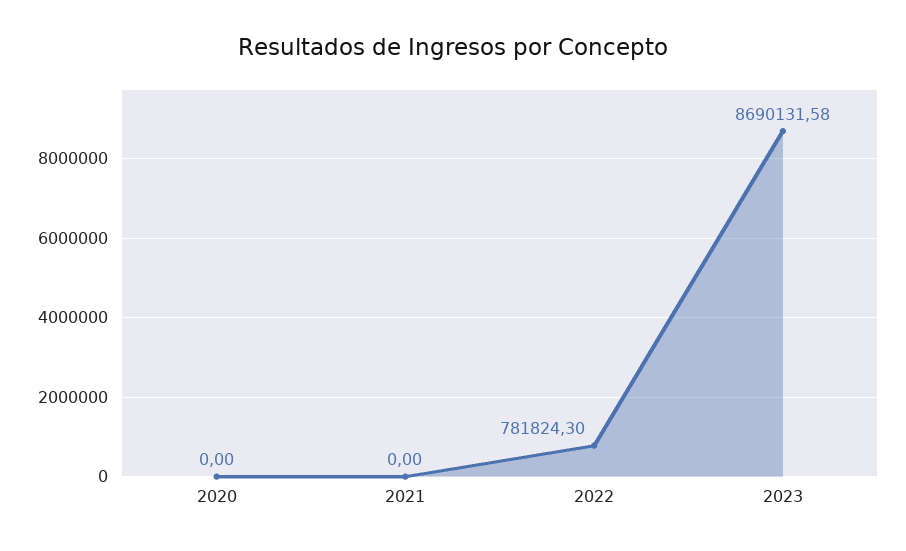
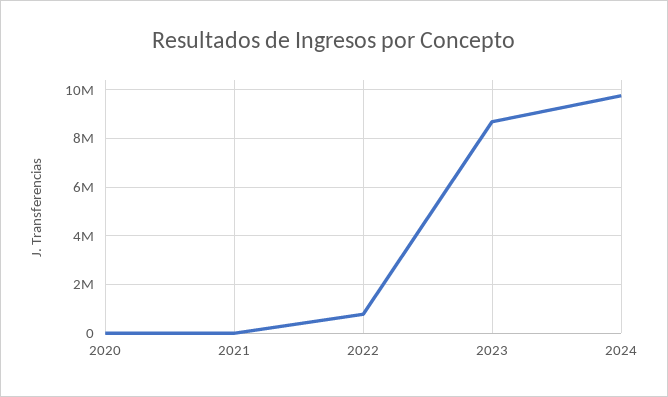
2024: none -> 9750000

